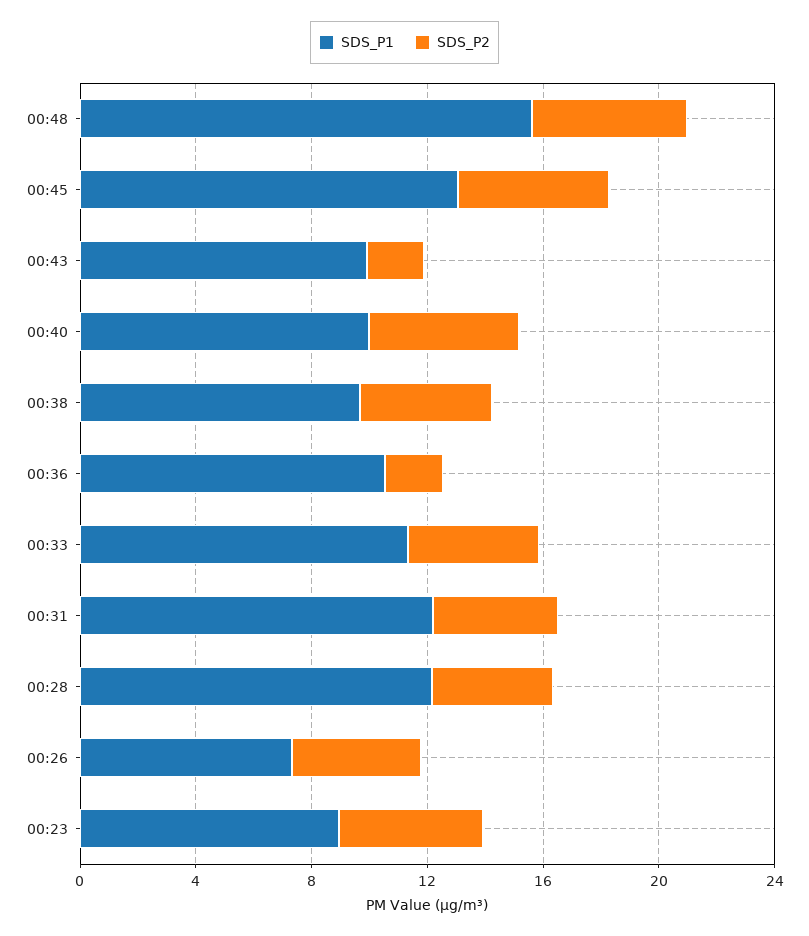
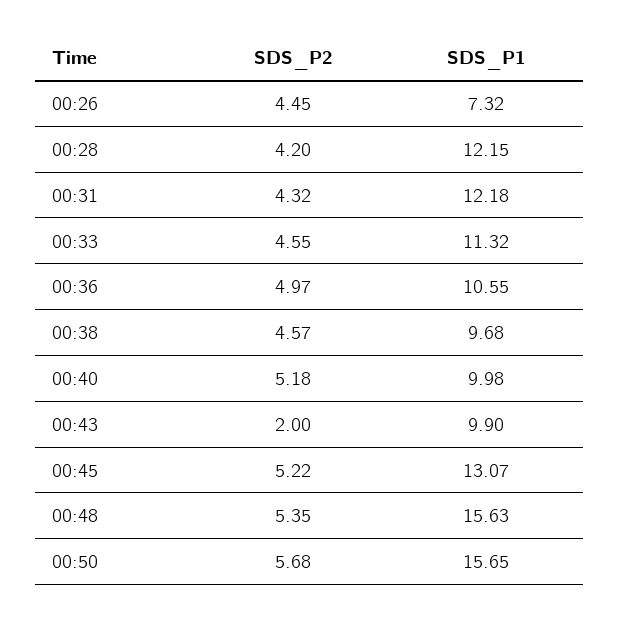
SDS_P2, 00:36: 2 -> 4.97
SDS_P1, 00:23: 9 -> none
SDS_P2, 00:23: 5 -> none
SDS_P2, 00:50: none -> 5.68
SDS_P1, 00:50: none -> 15.65

